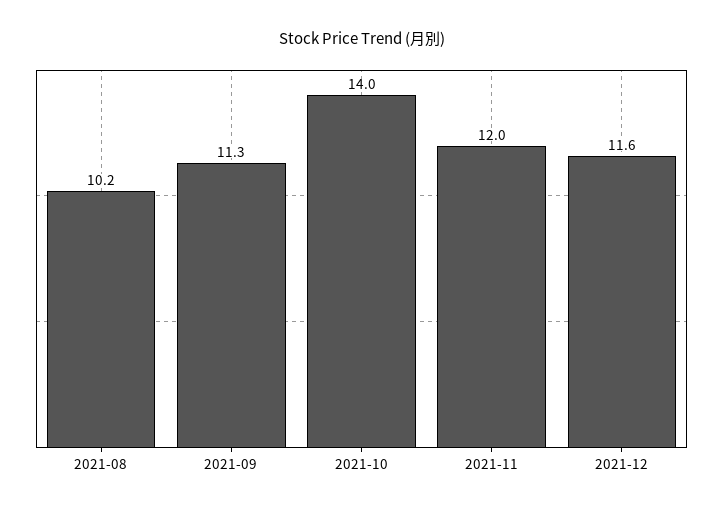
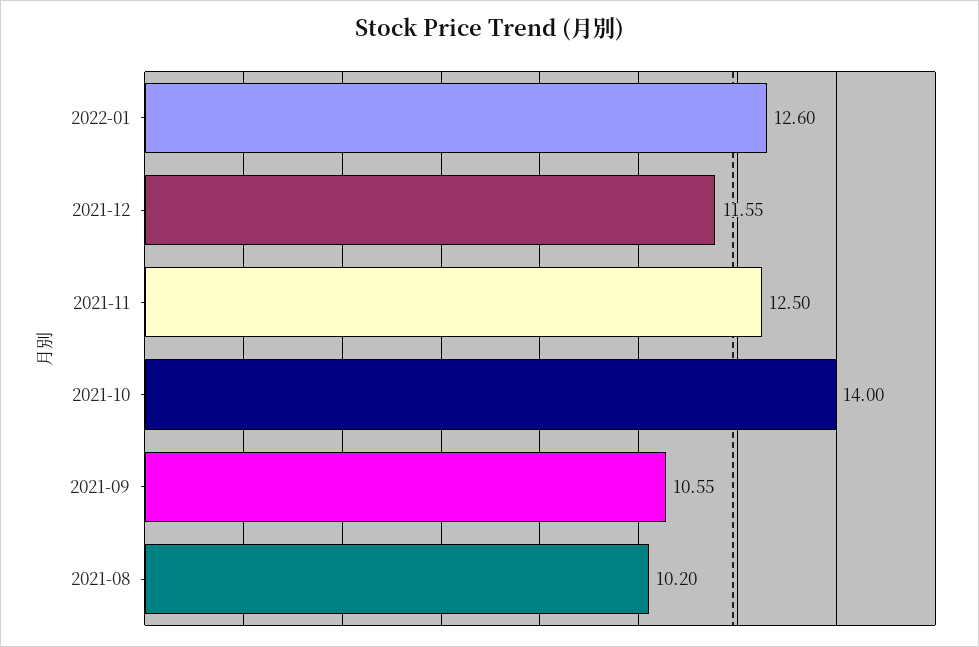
2021-09: 11.3 -> 10.55
2021-11: 12 -> 12.5
2022-01: none -> 12.6

